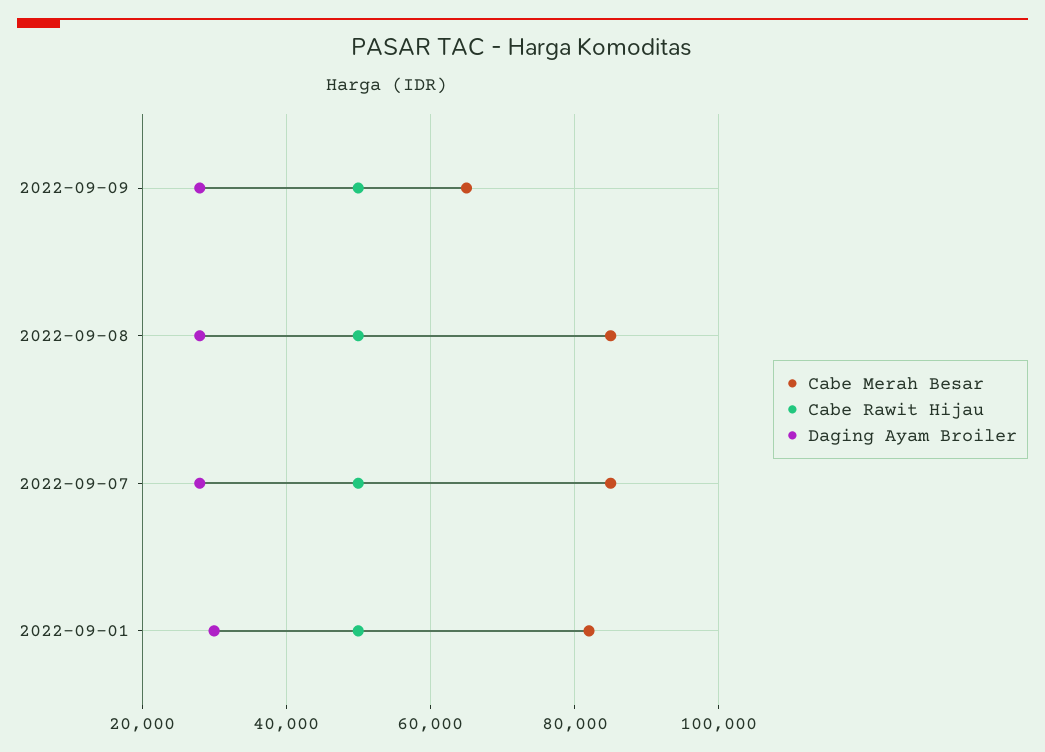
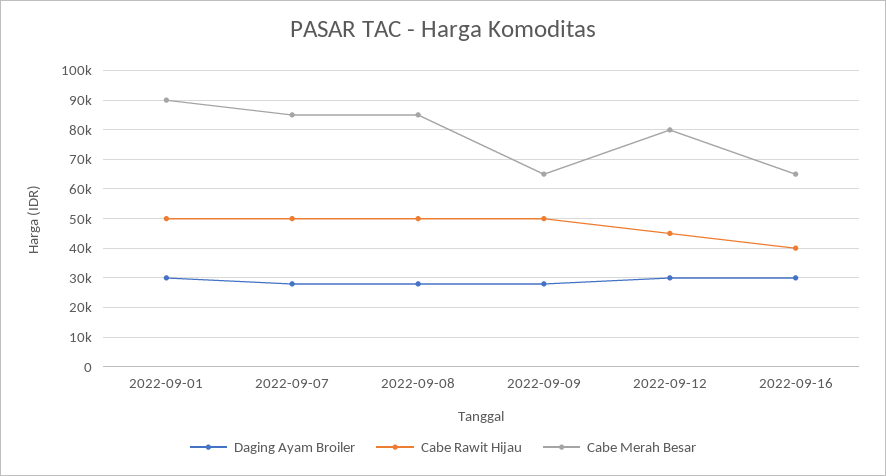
Cabe Merah Besar, 2022-09-01: 82000 -> 90000
Daging Ayam Broiler, 2022-09-12: none -> 30000
Cabe Rawit Hijau, 2022-09-12: none -> 45000
Cabe Merah Besar, 2022-09-12: none -> 80000
Daging Ayam Broiler, 2022-09-16: none -> 30000
Cabe Rawit Hijau, 2022-09-16: none -> 40000
Cabe Merah Besar, 2022-09-16: none -> 65000

